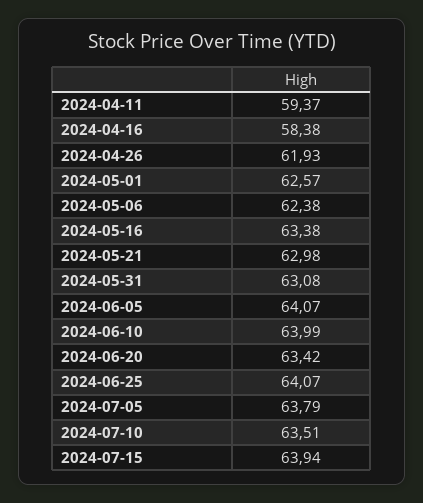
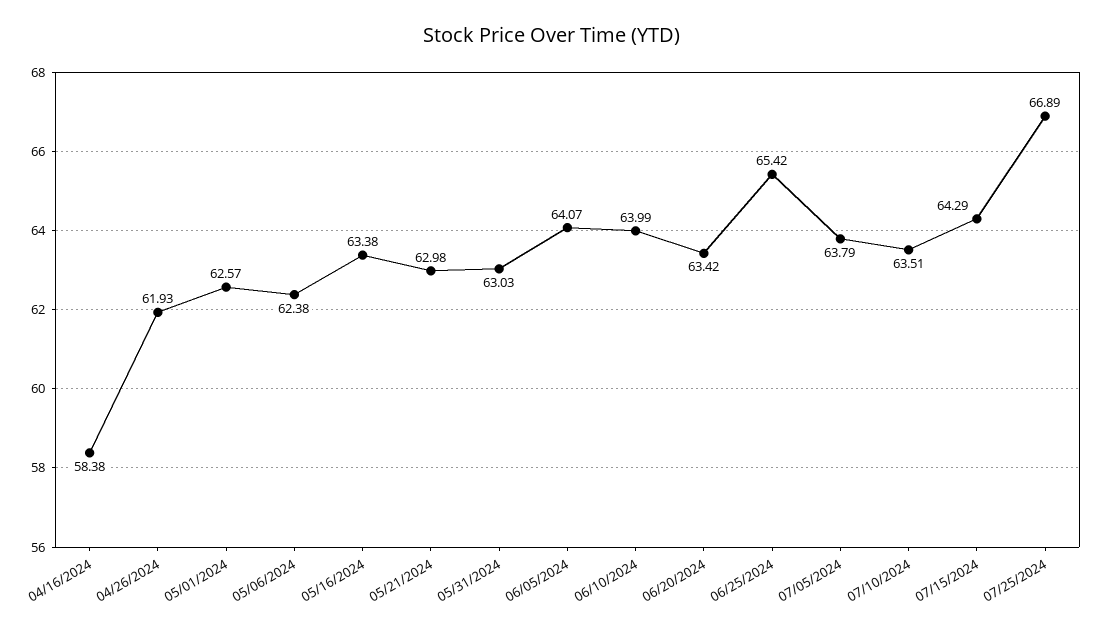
2024-04-11: 59.37 -> none
2024-05-31: 63.08 -> 63.03
2024-06-25: 64.07 -> 65.42
2024-07-15: 63.94 -> 64.29
07/25/2024: none -> 66.89

